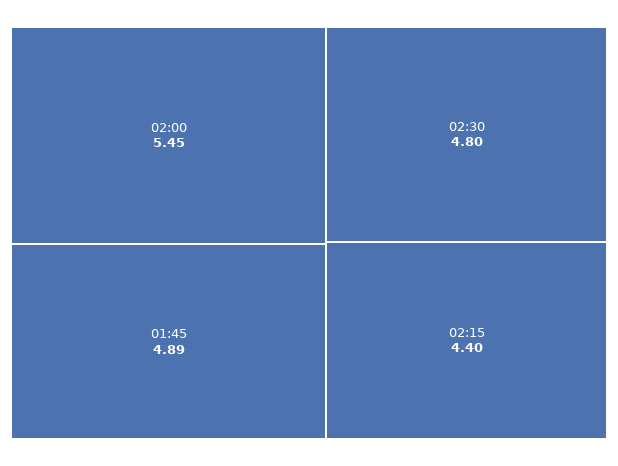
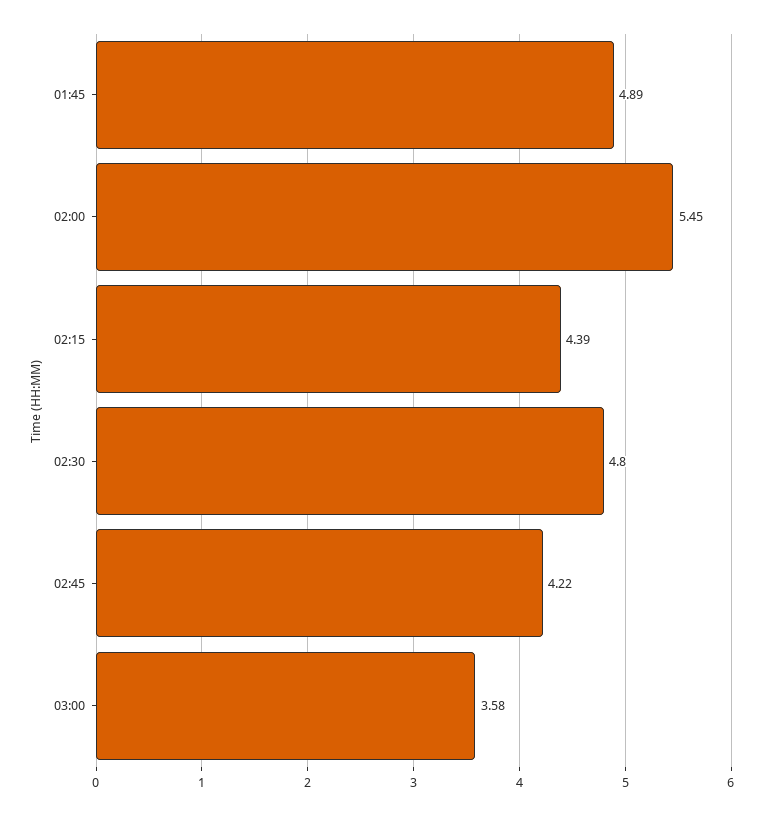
02:15: 4.4 -> 4.39
02:45: none -> 4.22
03:00: none -> 3.58

